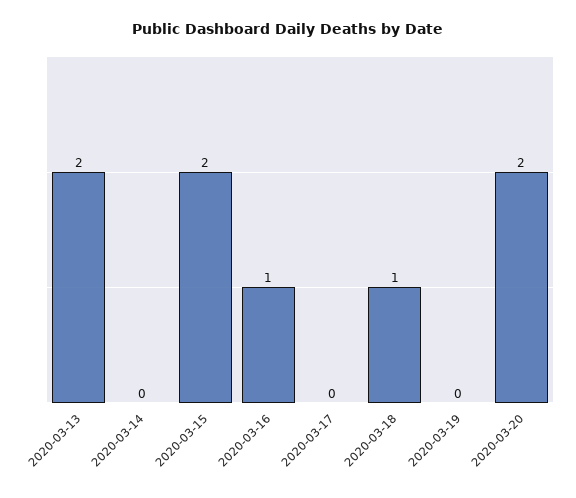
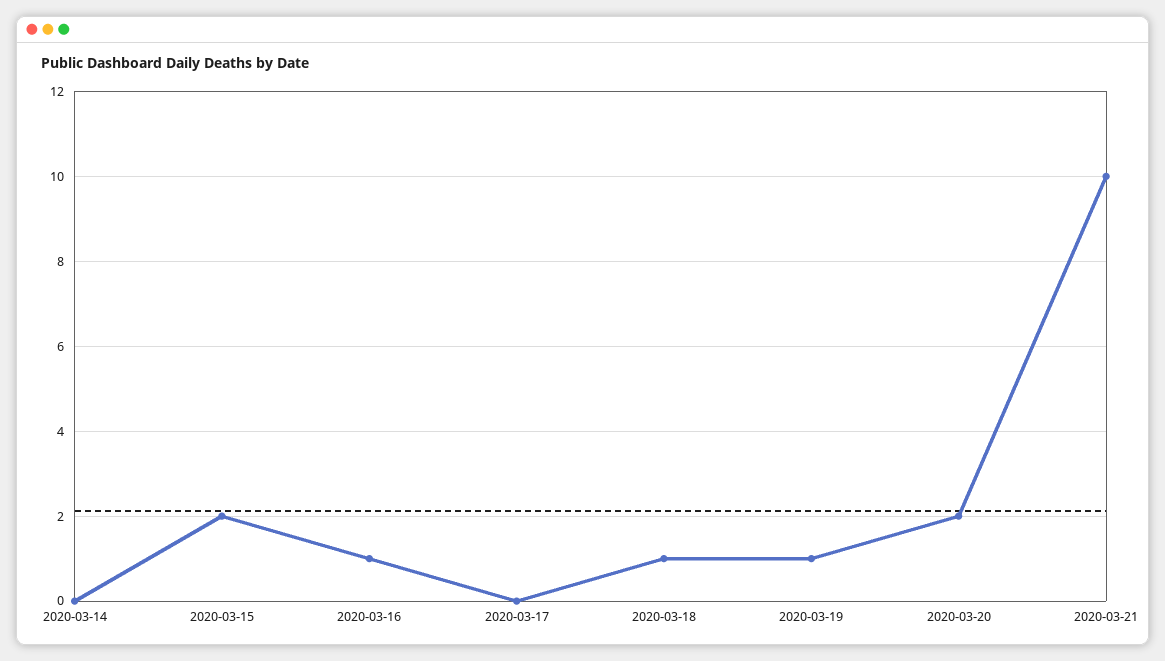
2020-03-13: 2 -> none
2020-03-19: 0 -> 1
2020-03-21: none -> 10

